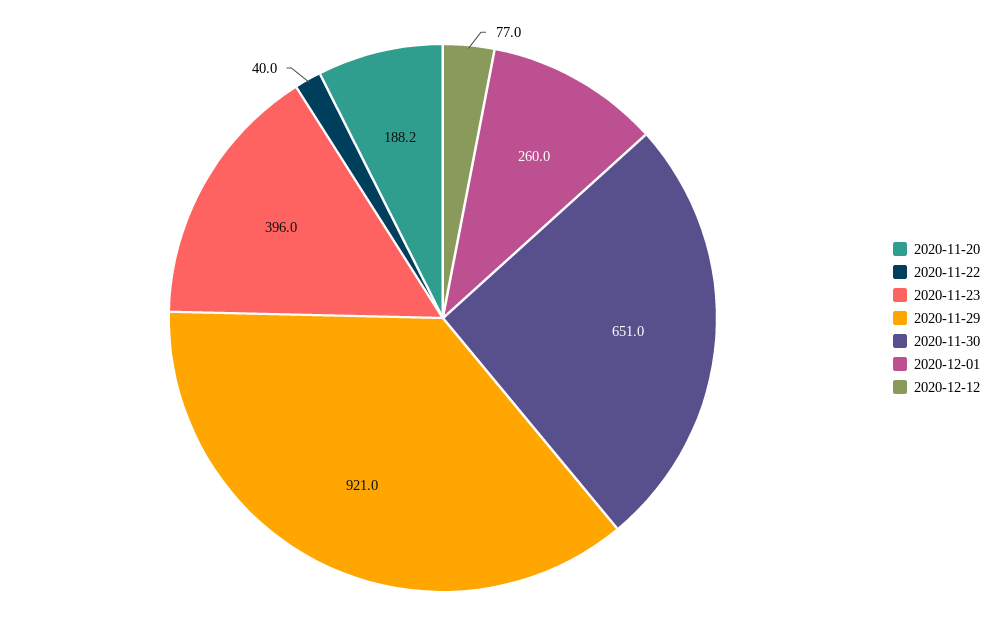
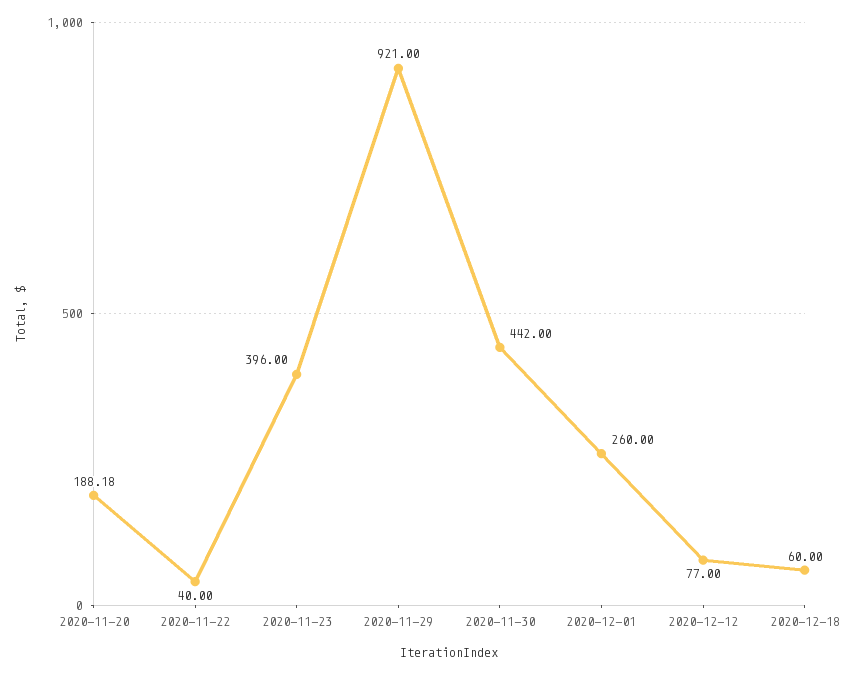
2020-11-30: 651 -> 442
2020-12-18: none -> 60

